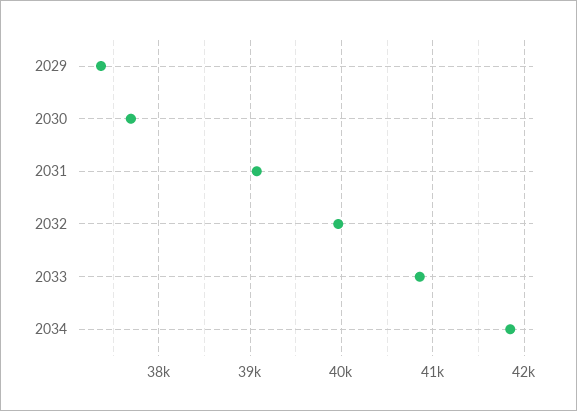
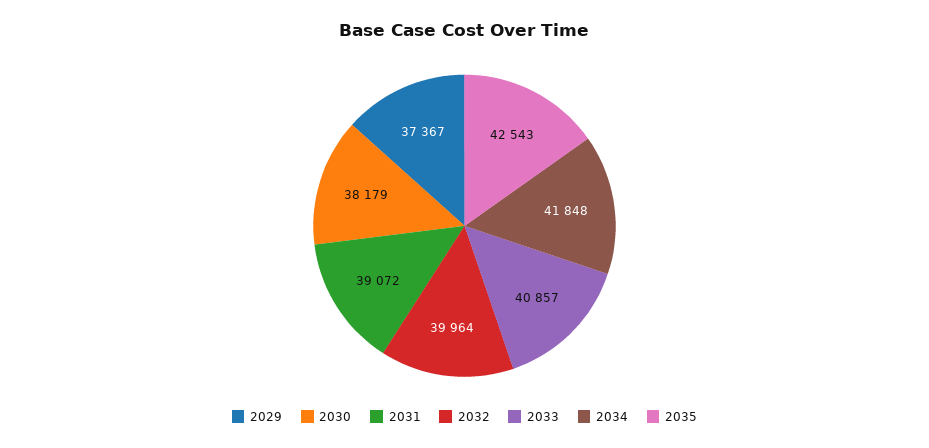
2030: 37700 -> 38179
2035: none -> 42543

